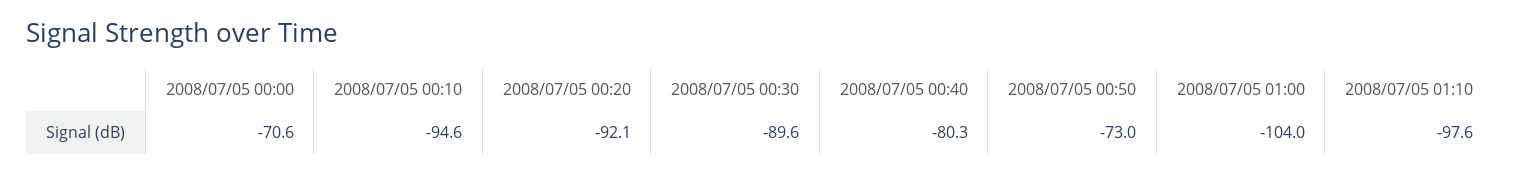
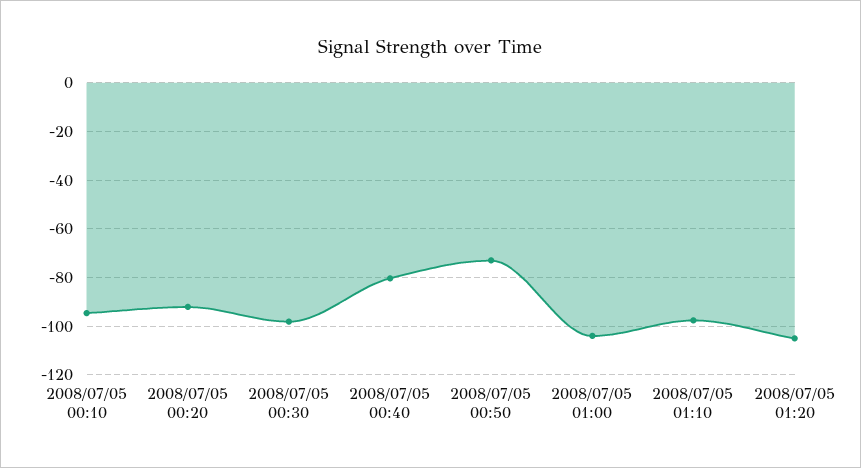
2008/07/05 00:00: -70.6 -> none
2008/07/05 00:30: -89.6 -> -97.5
2008/07/05 01:20: none -> -105

